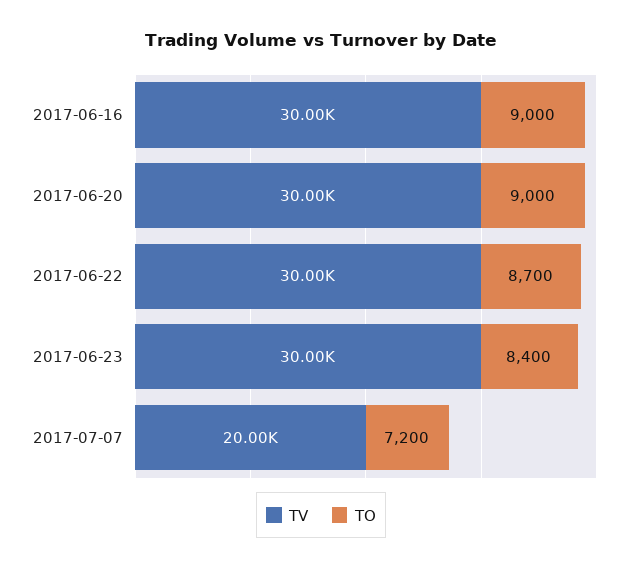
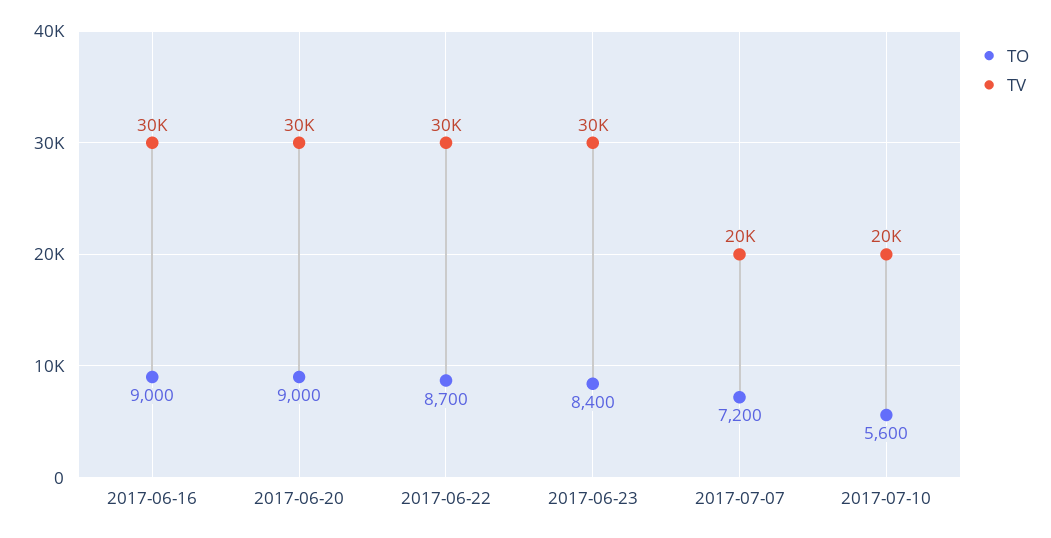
TO, 2017-07-10: none -> 5600
TV, 2017-07-10: none -> 20000

